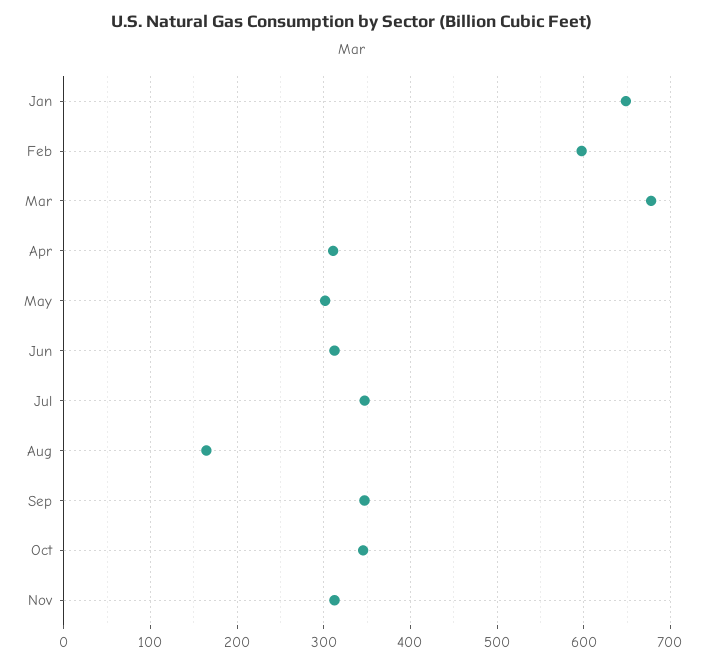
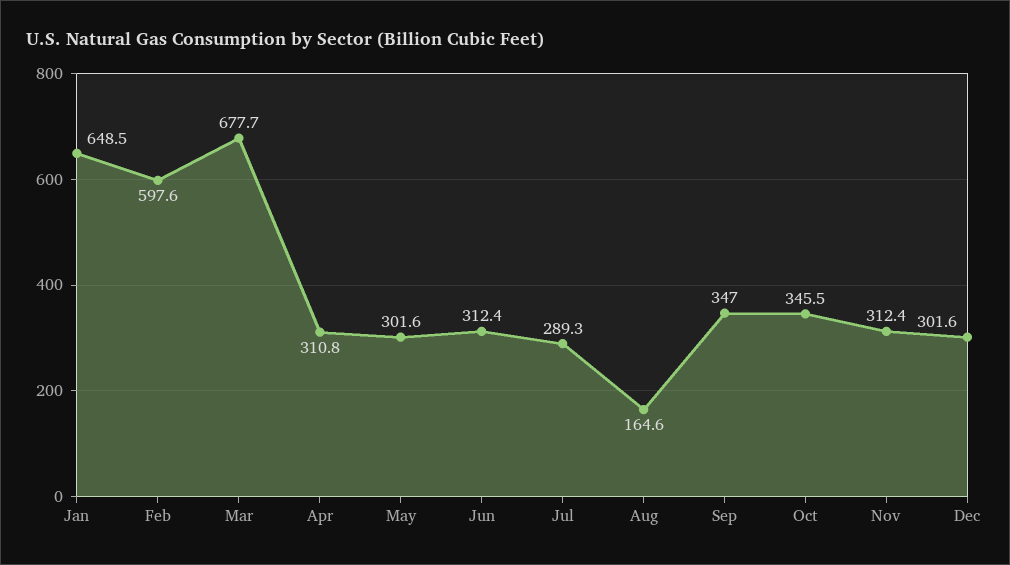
Jul: 350 -> 289.3
Dec: none -> 301.6

